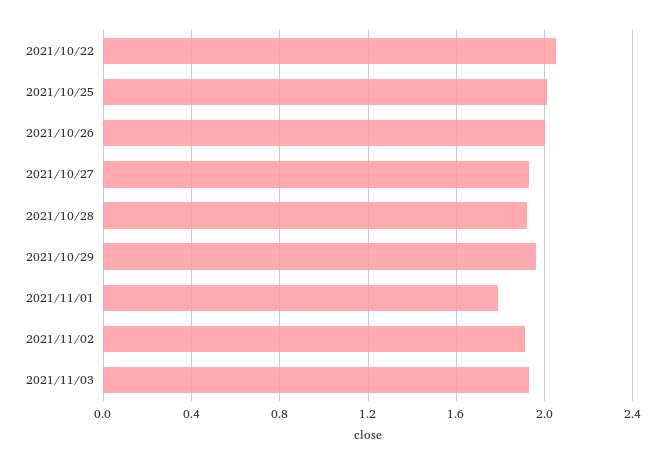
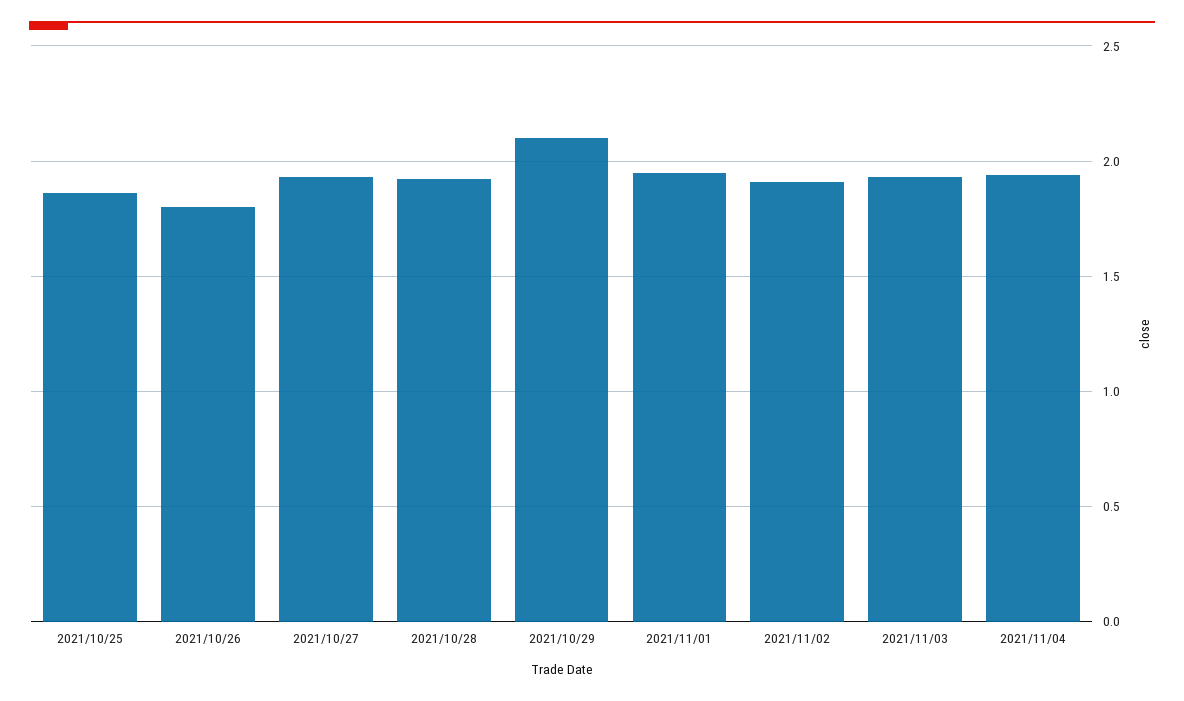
2021/10/22: 2.05 -> none
2021/10/25: 2 -> 1.85
2021/10/26: 2 -> 1.8
2021/10/29: 1.95 -> 2.1
2021/11/01: 1.8 -> 1.95
2021/11/04: none -> 1.95

